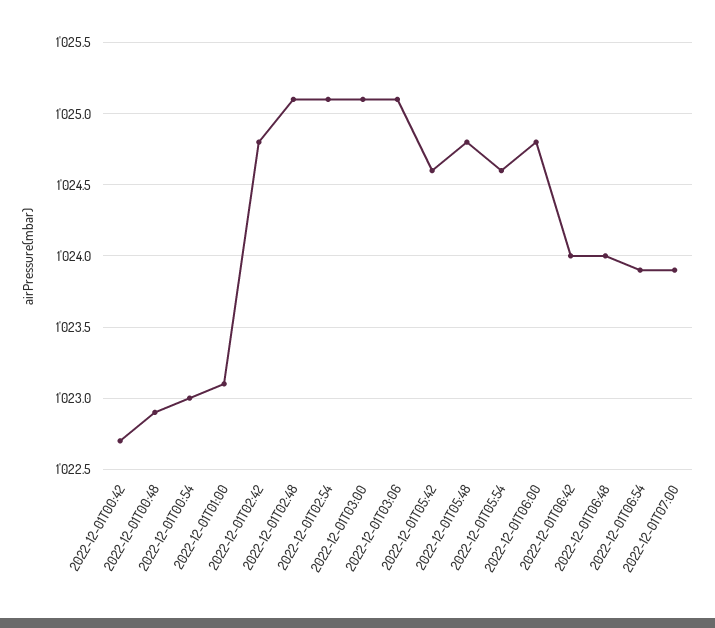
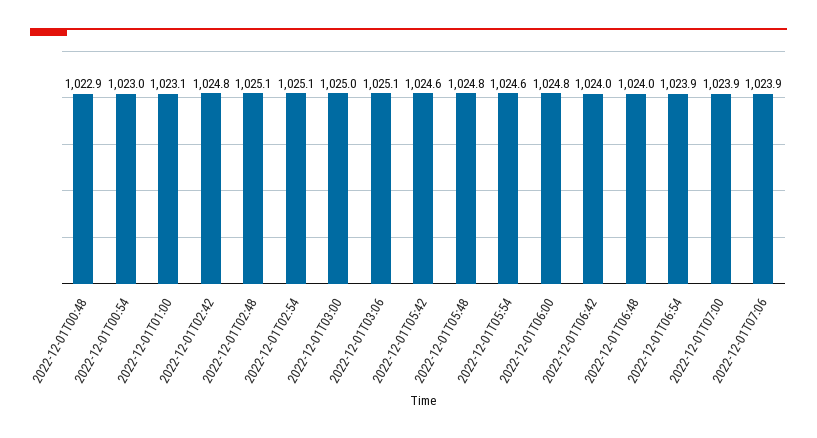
2022-12-01T00:42: 1022.7 -> none
2022-12-01T03:00: 1025.1 -> 1025
2022-12-01T07:06: none -> 1023.9

